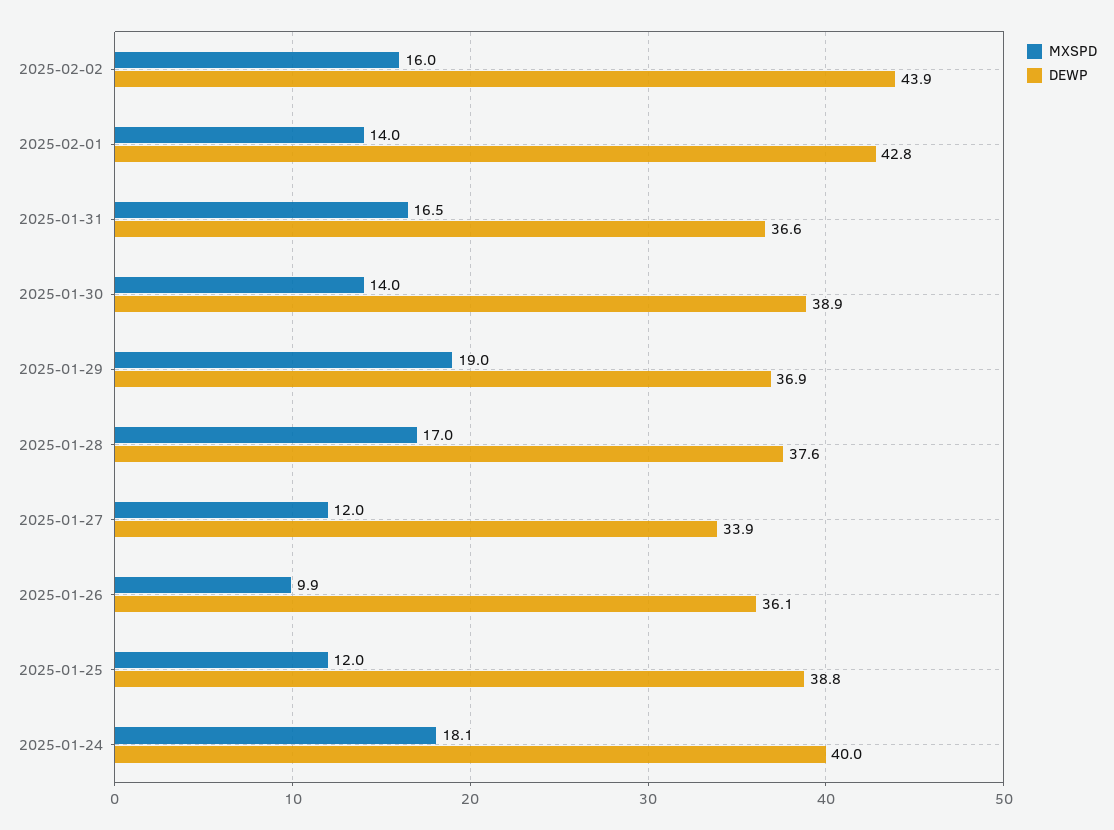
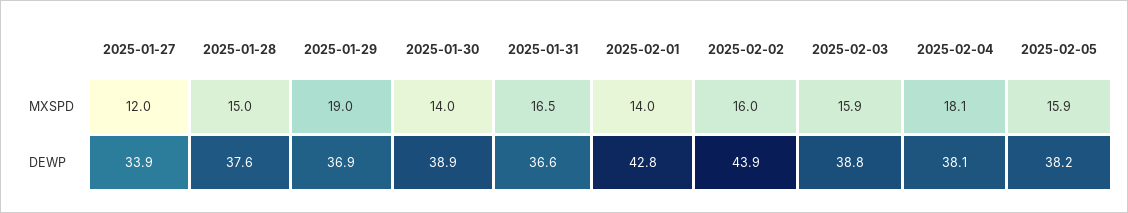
MXSPD, 2025-01-28: 17 -> 15
MXSPD, 2025-01-26: 9.9 -> none
DEWP, 2025-01-26: 36.1 -> none
MXSPD, 2025-01-25: 12 -> none
DEWP, 2025-01-25: 38.8 -> none
MXSPD, 2025-01-24: 18.1 -> none
DEWP, 2025-01-24: 40 -> none
MXSPD, 2025-02-03: none -> 15.9
MXSPD, 2025-02-04: none -> 18.1
MXSPD, 2025-02-05: none -> 15.9
DEWP, 2025-02-03: none -> 38.8
DEWP, 2025-02-04: none -> 38.1
DEWP, 2025-02-05: none -> 38.2

